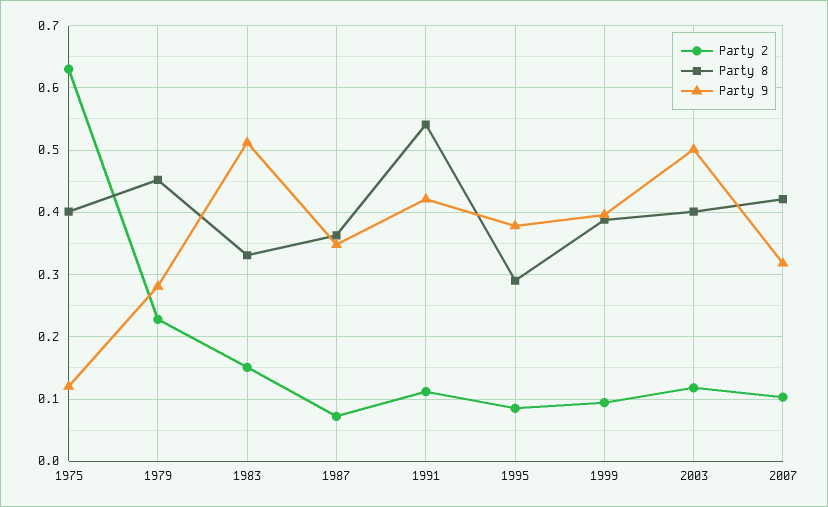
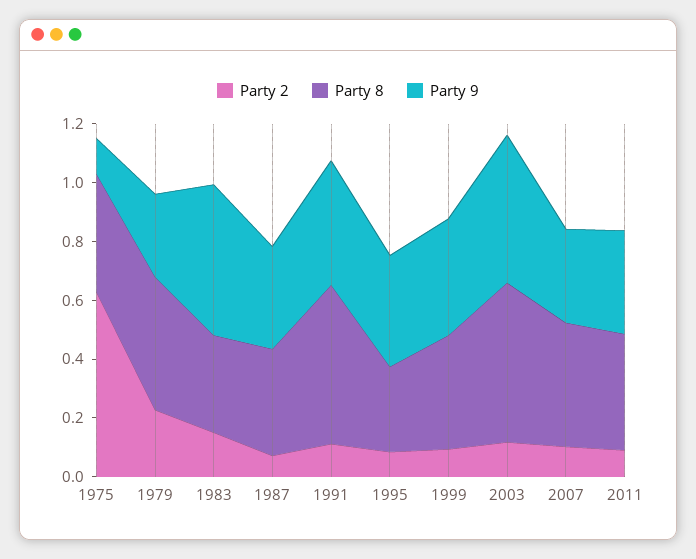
Party 8, 2003: 0.4 -> 0.55
Party 2, 2011: none -> 0.1
Party 8, 2011: none -> 0.4
Party 9, 2011: none -> 0.35

